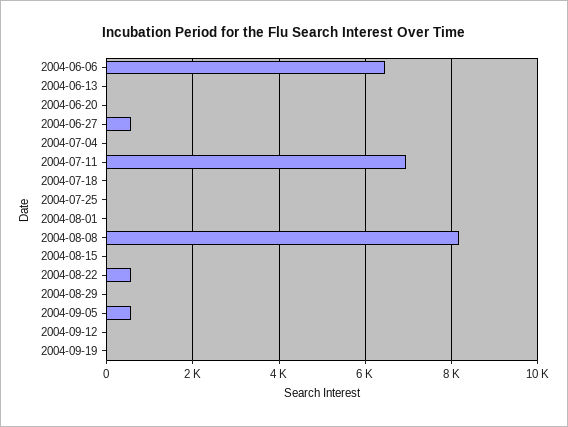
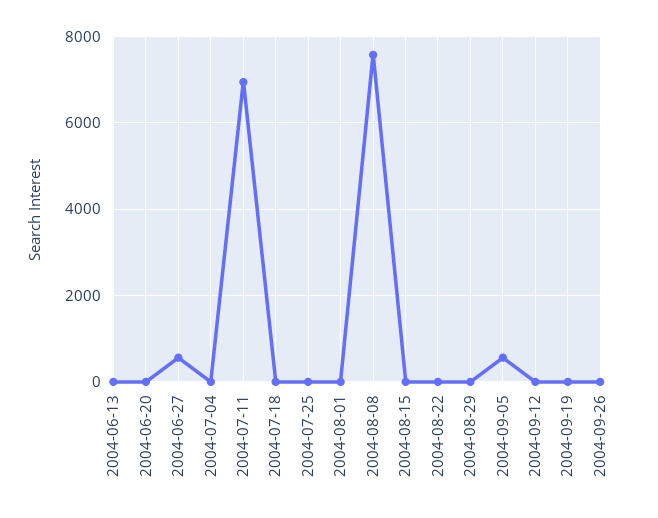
2004-06-06: 6400 -> none
2004-08-08: 8200 -> 7600
2004-08-22: 600 -> 0
2004-09-26: none -> 0

